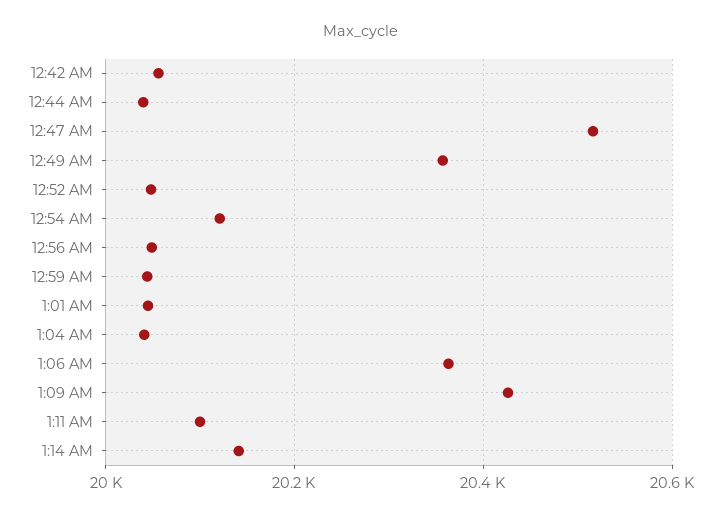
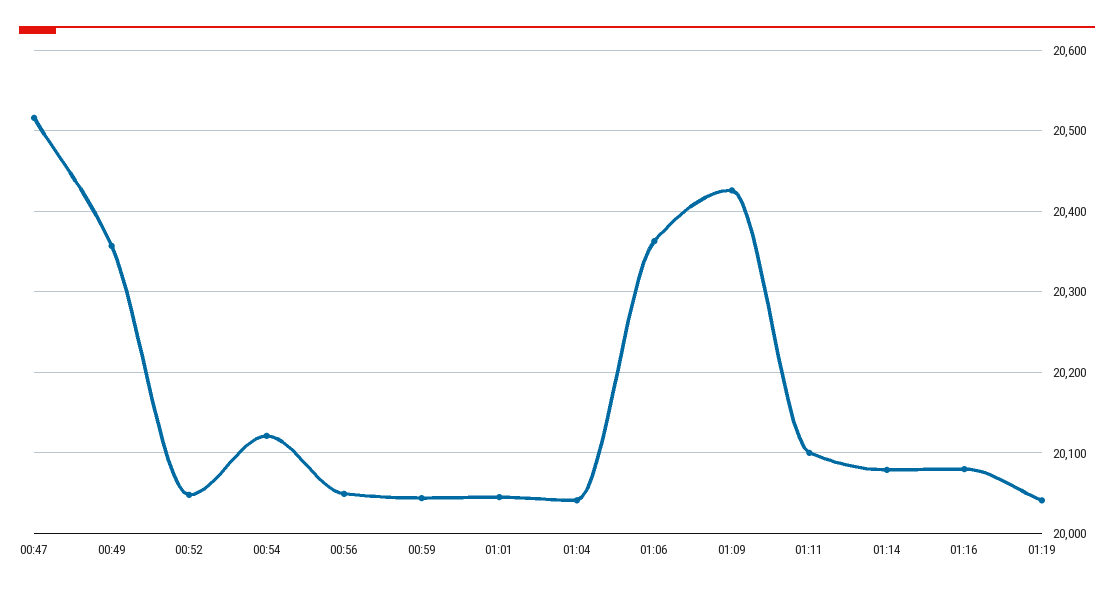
12:42 AM: 20060 -> none
12:44 AM: 20040 -> none
1:14 AM: 20140 -> 20080
01:16: none -> 20080
01:19: none -> 20040

